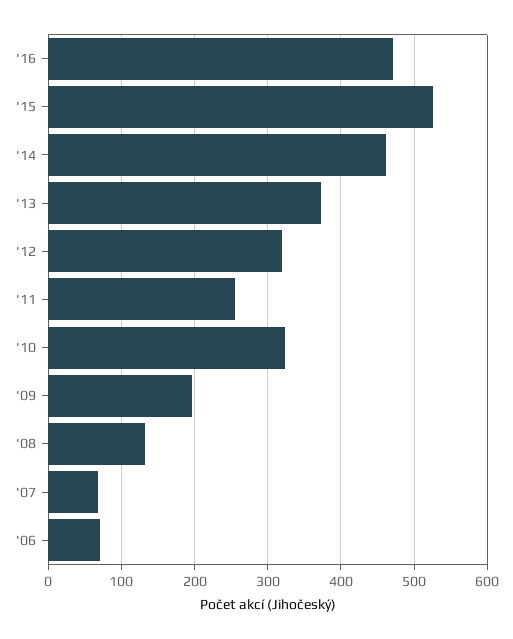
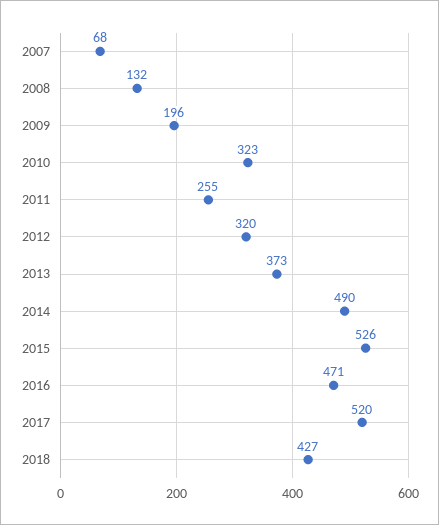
'14: 460 -> 490
'06: 70 -> none
2017: none -> 520
2018: none -> 427

